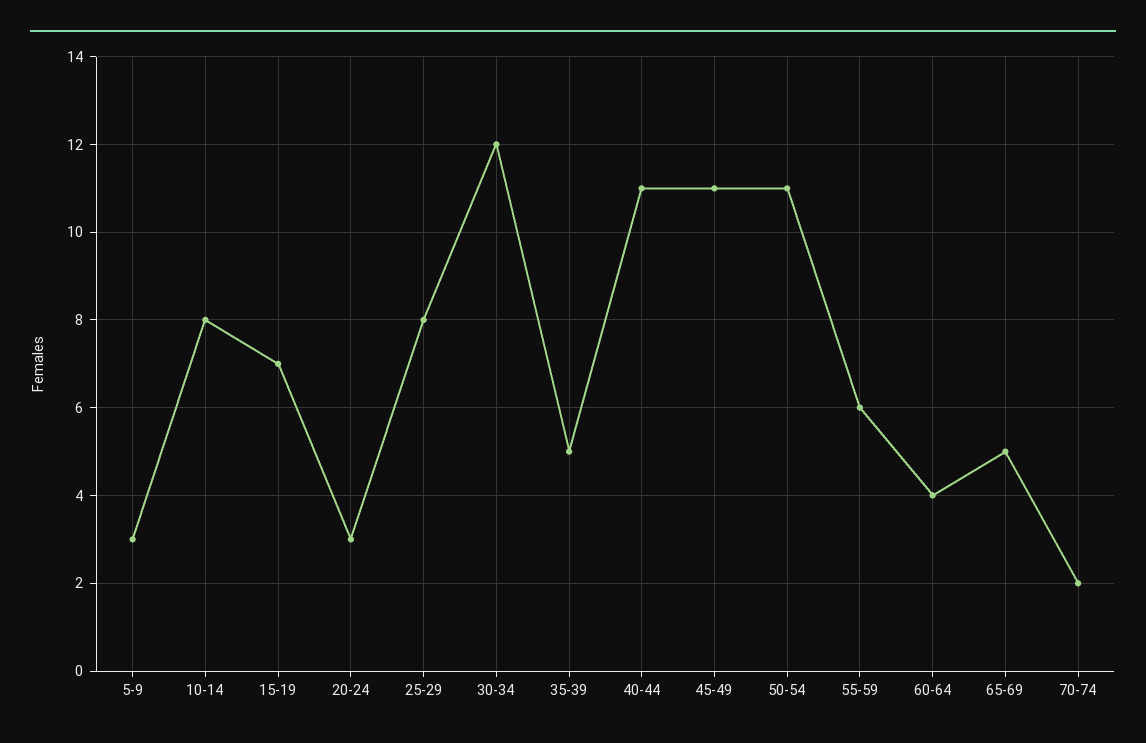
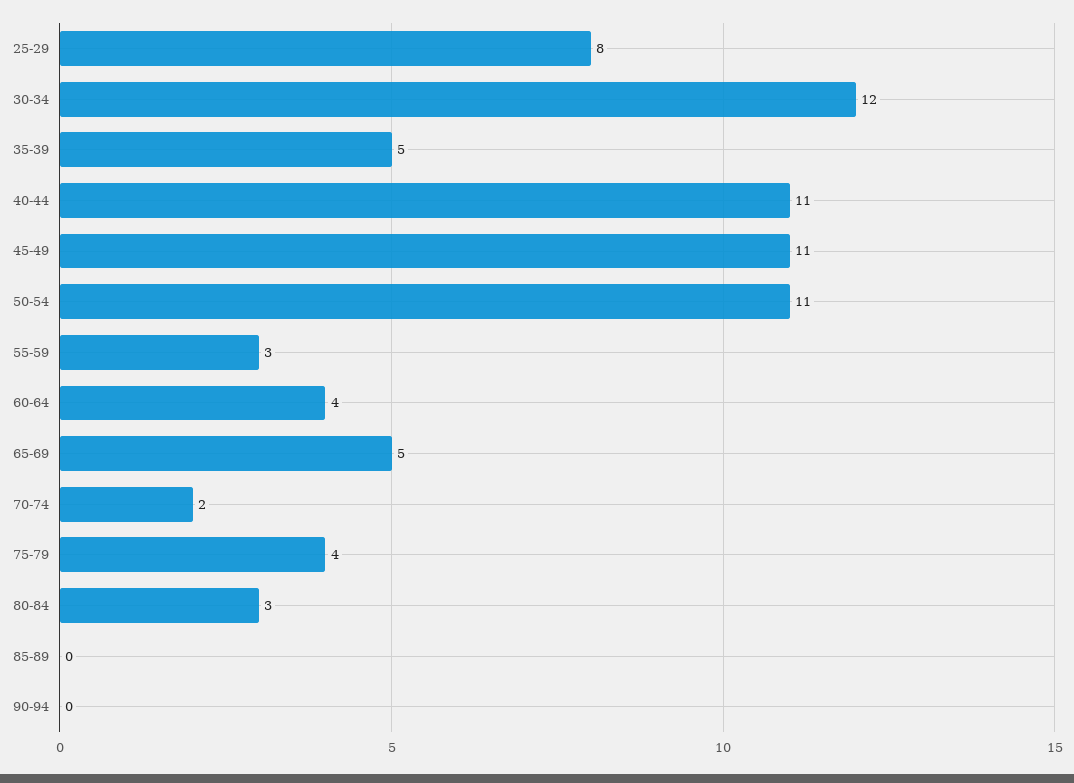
5-9: 3 -> none
10-14: 8 -> none
15-19: 7 -> none
20-24: 3 -> none
55-59: 6 -> 3
75-79: none -> 4
80-84: none -> 3
85-89: none -> 0
90-94: none -> 0

